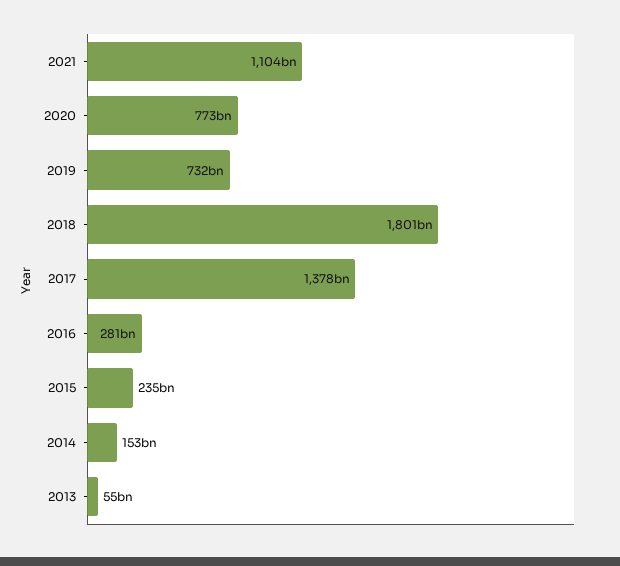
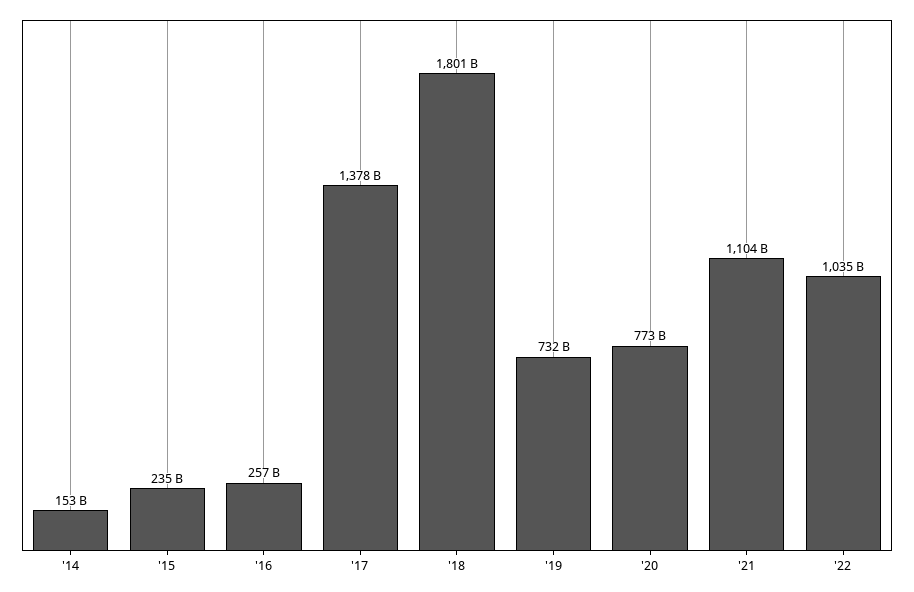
2016: 281000000000 -> 257000000000
2013: 55000000000 -> none
'22: none -> 1035000000000

